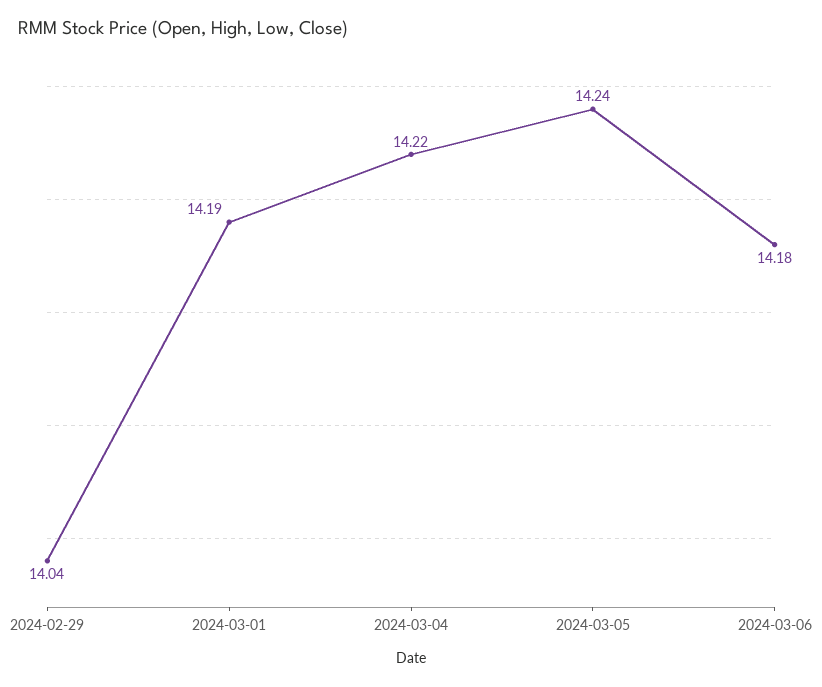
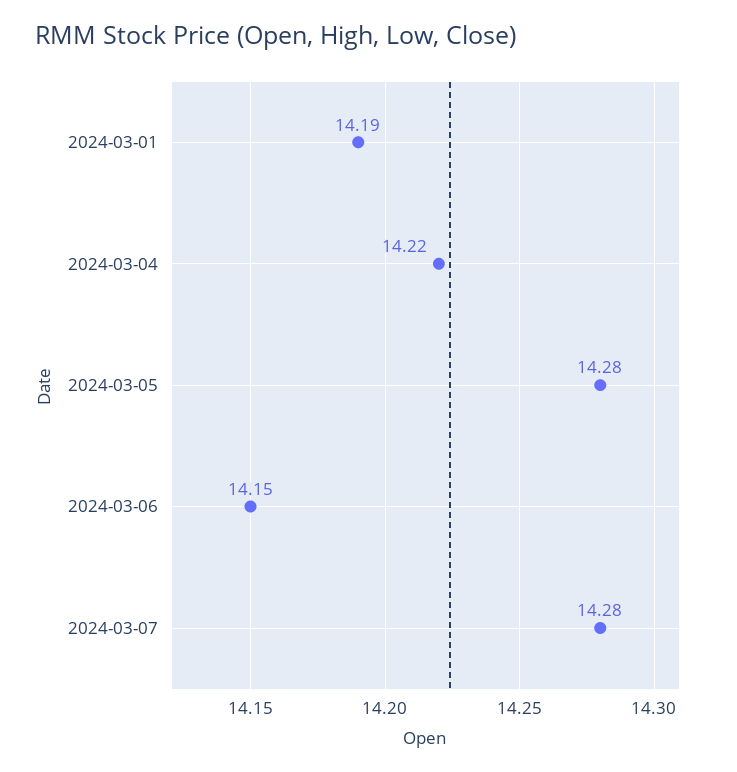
2024-02-29: 14.04 -> none
2024-03-05: 14.24 -> 14.28
2024-03-06: 14.18 -> 14.15
2024-03-07: none -> 14.28

